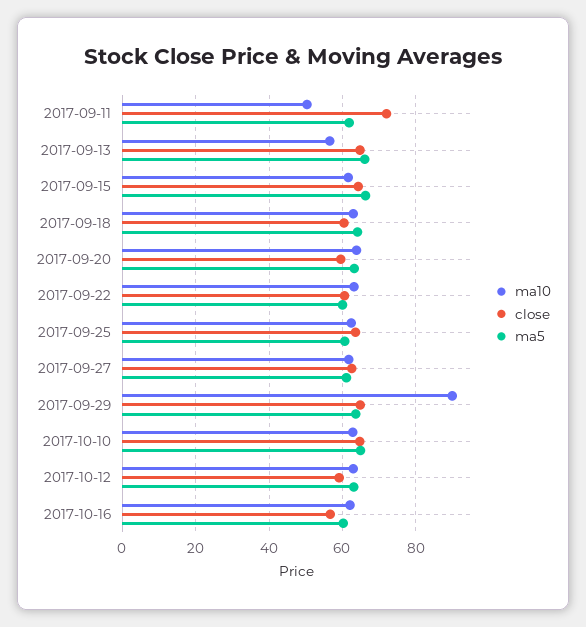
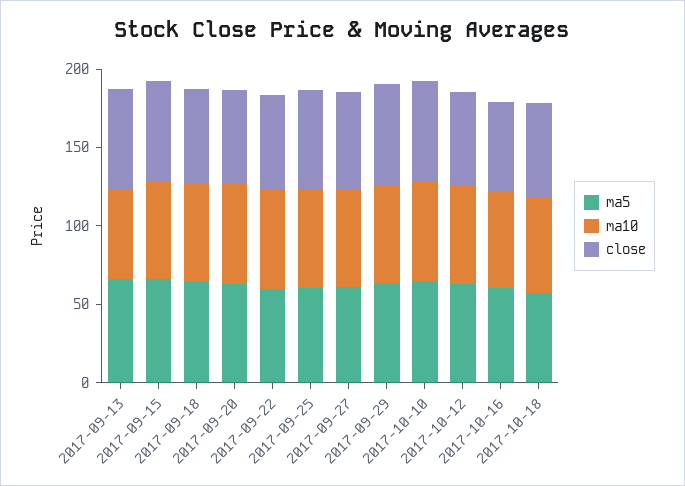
ma10, 2017-09-11: 50 -> none
close, 2017-09-11: 72 -> none
ma5, 2017-09-11: 62 -> none
ma10, 2017-09-29: 90 -> 60
ma5, 2017-10-18: none -> 60
ma10, 2017-10-18: none -> 60
close, 2017-10-18: none -> 60

